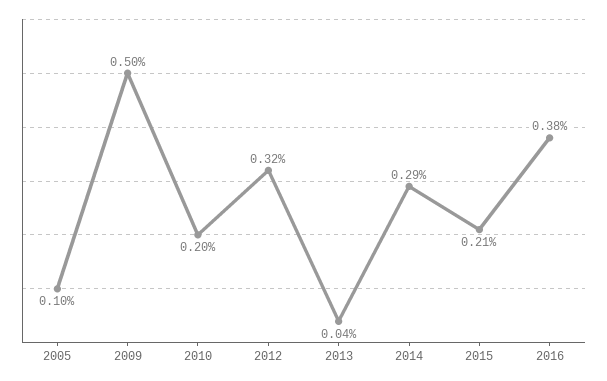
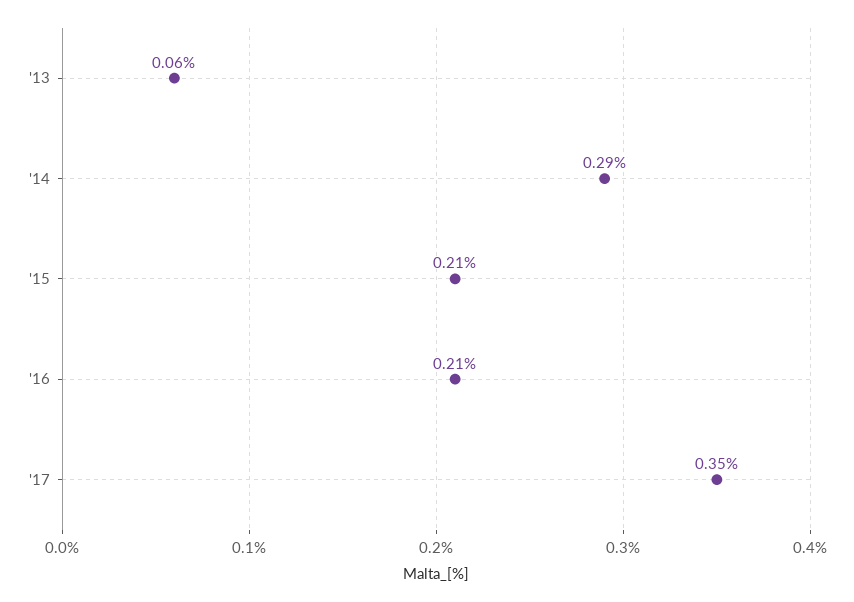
2005: 0.1 -> none
2009: 0.5 -> none
2010: 0.2 -> none
2012: 0.32 -> none
2013: 0.04 -> 0.06
2016: 0.38 -> 0.21
'17: none -> 0.35

